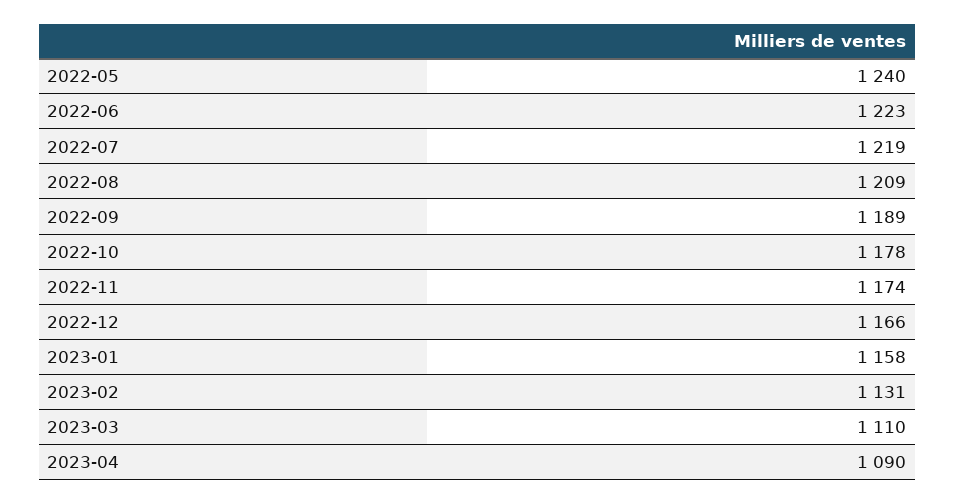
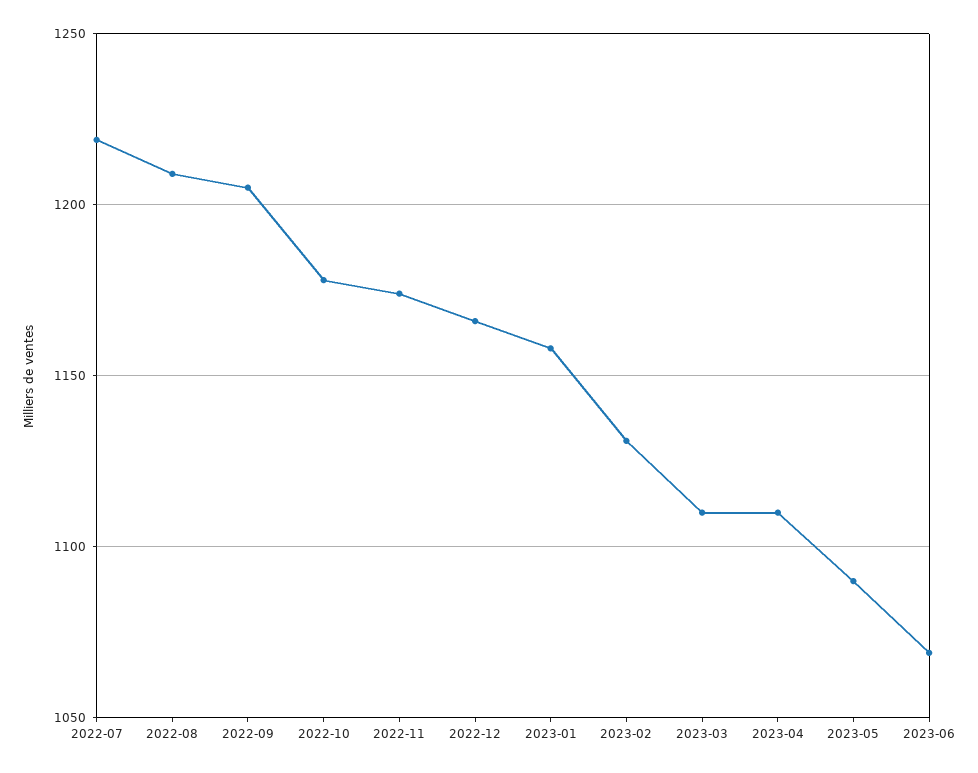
2022-05: 1240 -> none
2022-06: 1223 -> none
2022-09: 1189 -> 1205
2023-04: 1090 -> 1110
2023-05: none -> 1090
2023-06: none -> 1070

